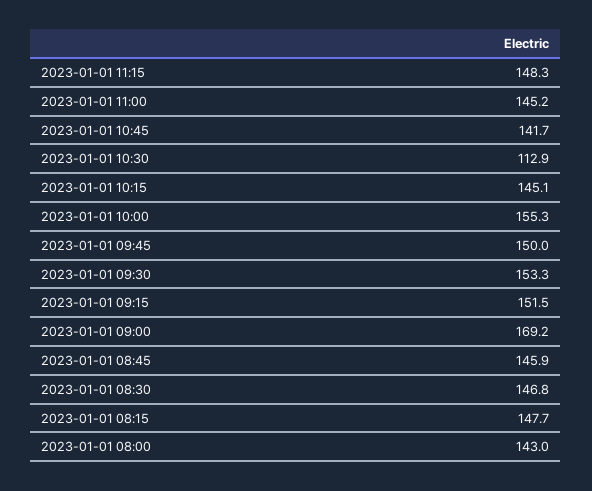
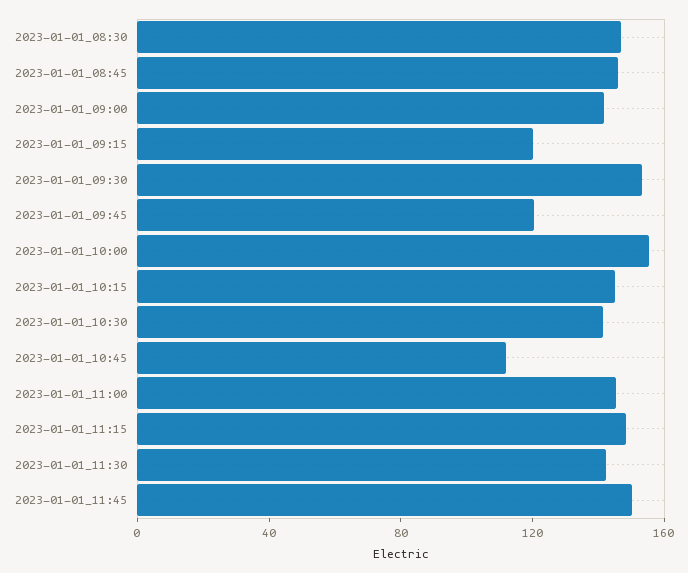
2023-01-01 10:45: 141.7 -> 110
2023-01-01 10:30: 112.9 -> 140
2023-01-01 09:45: 150 -> 120
2023-01-01 09:15: 151.5 -> 120
2023-01-01 09:00: 169.2 -> 140
2023-01-01 08:15: 147.7 -> none
2023-01-01 08:00: 143 -> none
2023-01-01_11:30: none -> 140
2023-01-01_11:45: none -> 150

